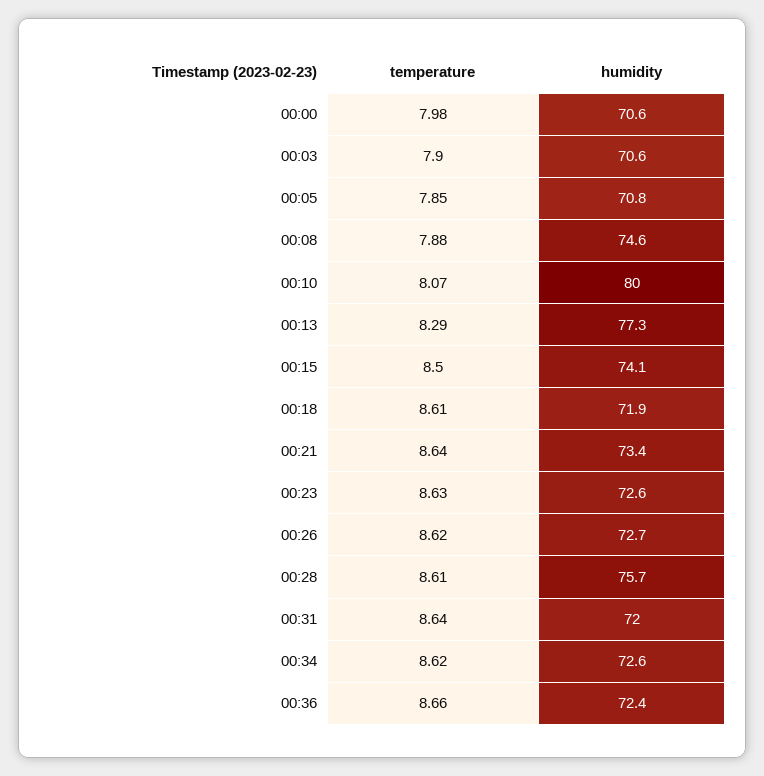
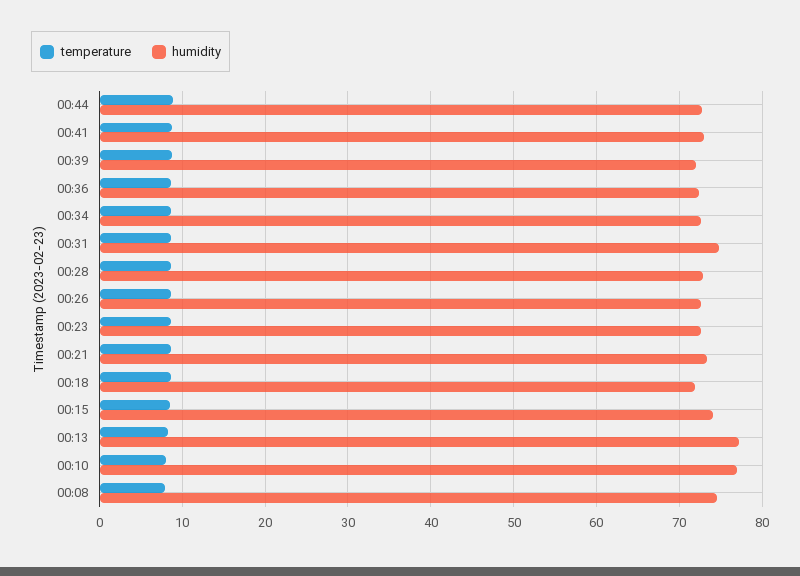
temperature, 00:00: 7.98 -> none
humidity, 00:00: 70.6 -> none
temperature, 00:03: 7.9 -> none
humidity, 00:03: 70.6 -> none
temperature, 00:05: 7.85 -> none
humidity, 00:05: 70.8 -> none
humidity, 00:10: 80 -> 77
humidity, 00:28: 75.7 -> 73
humidity, 00:31: 72 -> 75
temperature, 00:44: none -> 9
humidity, 00:44: none -> 73
temperature, 00:41: none -> 9
humidity, 00:41: none -> 73
temperature, 00:39: none -> 9
humidity, 00:39: none -> 72

